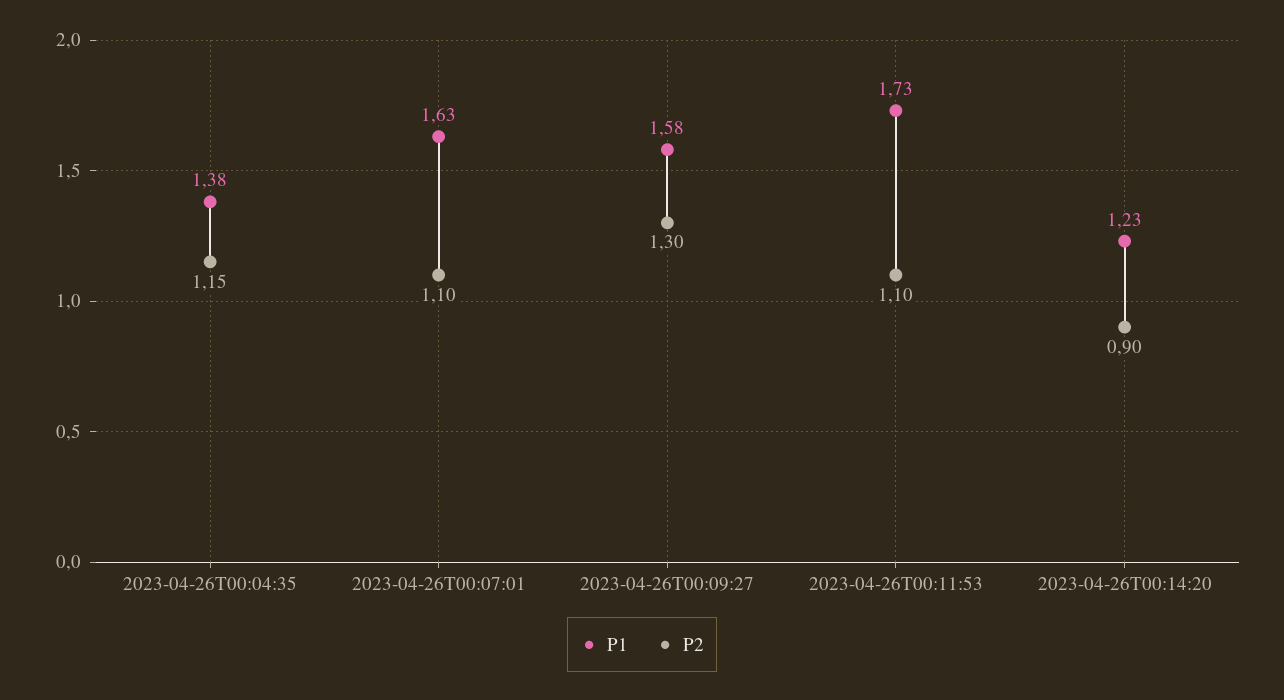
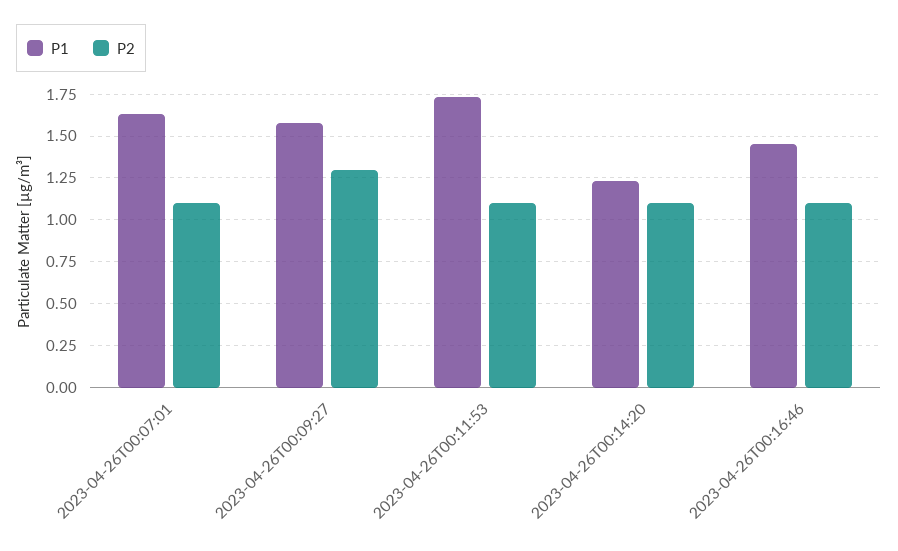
P1, 2023-04-26T00:04:35: 1.38 -> none
P2, 2023-04-26T00:04:35: 1.15 -> none
P2, 2023-04-26T00:14:20: 0.9 -> 1.1
P1, 2023-04-26T00:16:46: none -> 1.45
P2, 2023-04-26T00:16:46: none -> 1.1

